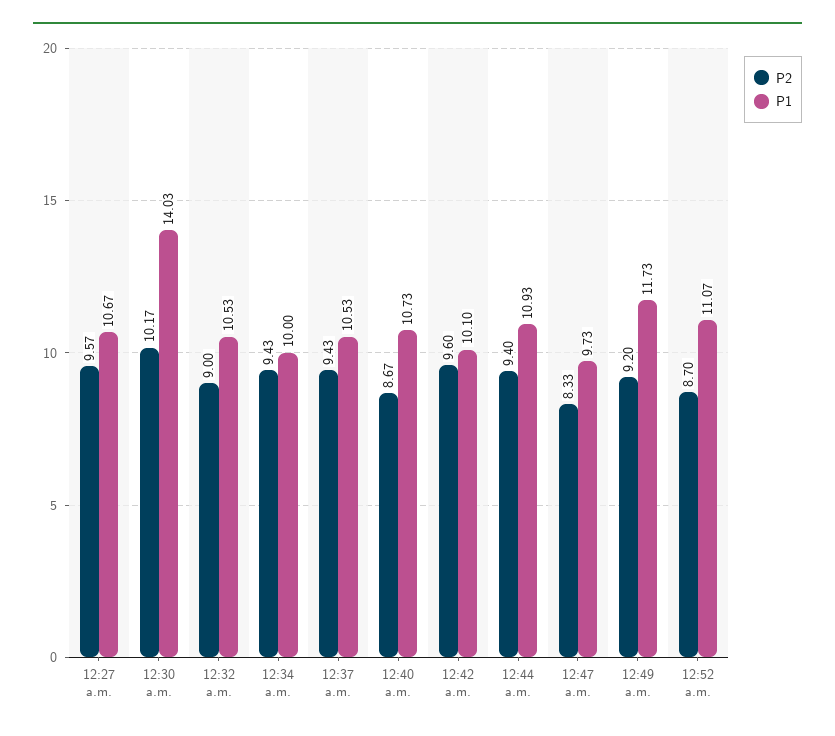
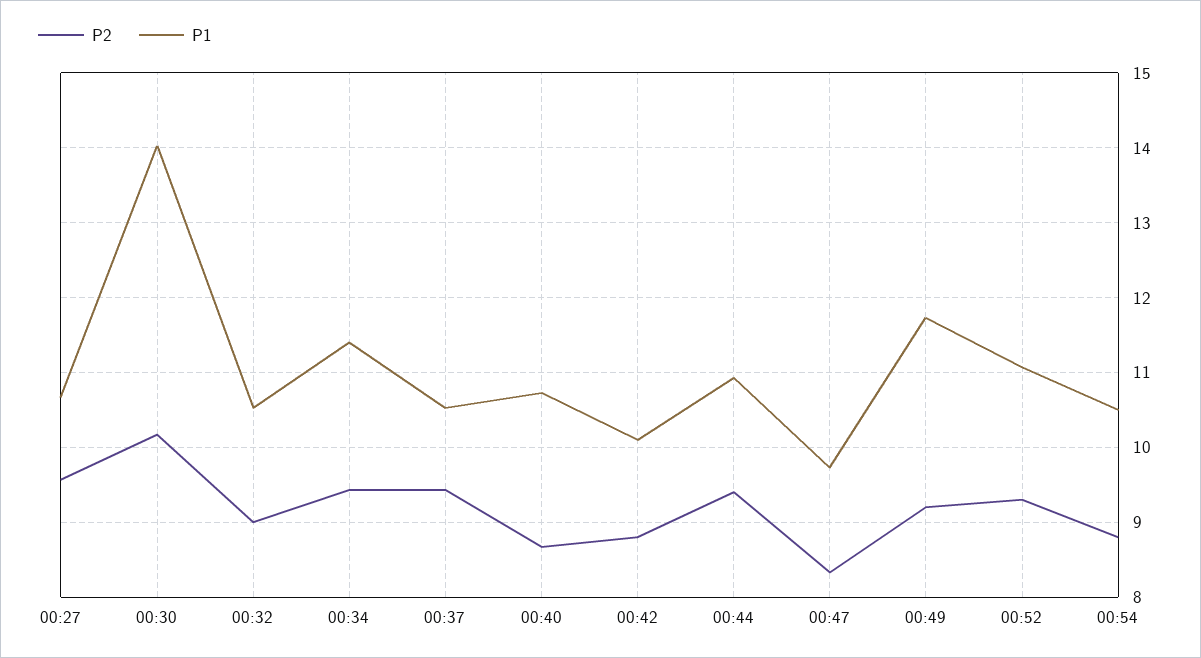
P1, 12:34 a.m.: 10 -> 11.4
P2, 12:42 a.m.: 9.6 -> 8.8
P2, 12:52 a.m.: 8.7 -> 9.3
P2, 00:54: none -> 8.8
P1, 00:54: none -> 10.5

